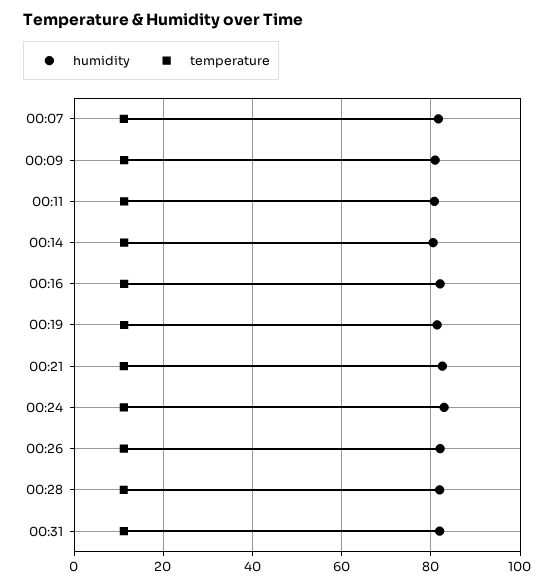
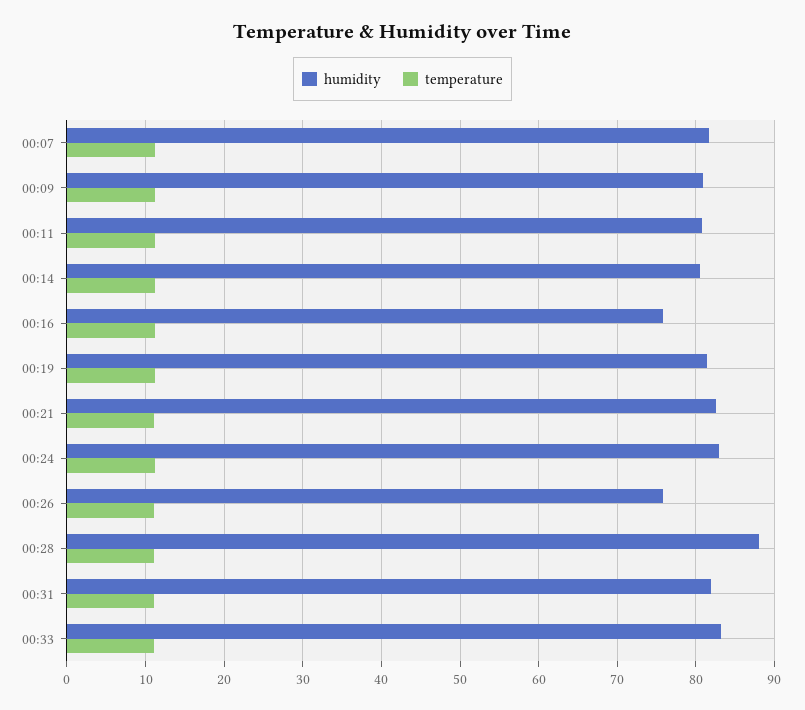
humidity, 00:16: 82 -> 76
humidity, 00:26: 82 -> 76
humidity, 00:28: 82 -> 88
humidity, 00:33: none -> 83
temperature, 00:33: none -> 11

